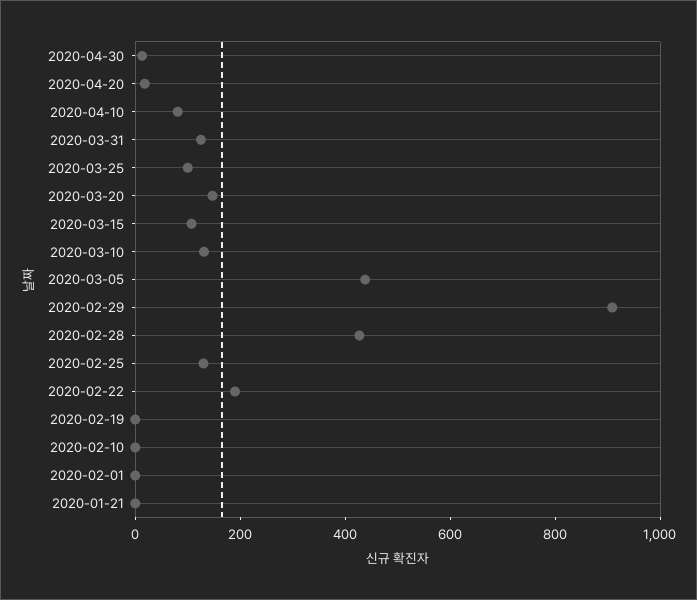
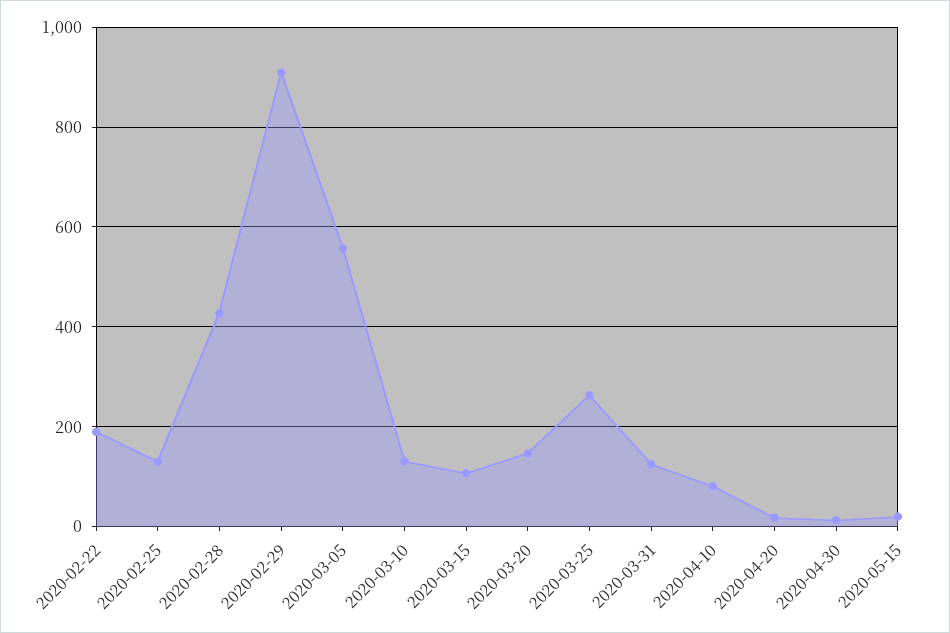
2020-03-25: 100 -> 260
2020-03-05: 450 -> 560
2020-02-19: 0 -> none
2020-02-10: 0 -> none
2020-02-01: 0 -> none
2020-01-21: 0 -> none
2020-05-15: none -> 20

